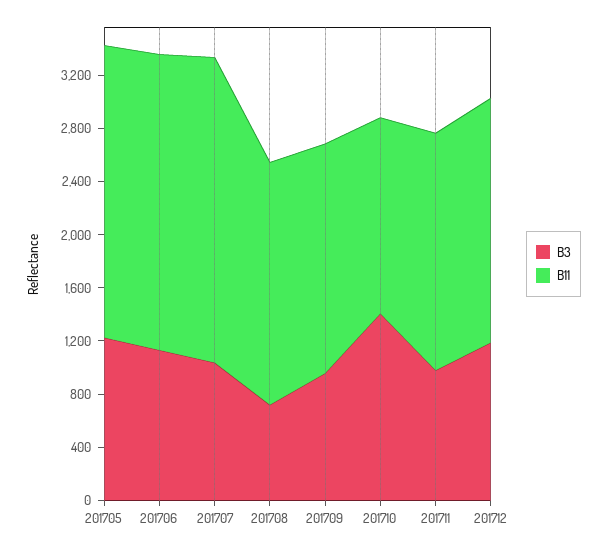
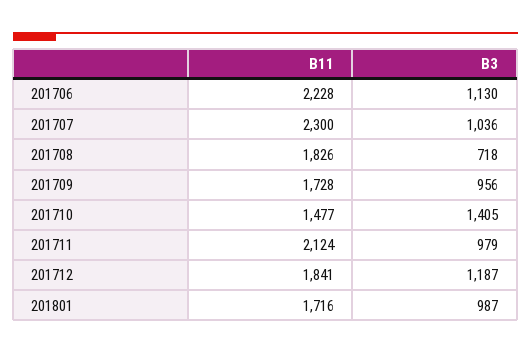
B3, 201705: 1200 -> none
B11, 201705: 2200 -> none
B11, 201711: 1800 -> 2124
B11, 201801: none -> 1716
B3, 201801: none -> 987

